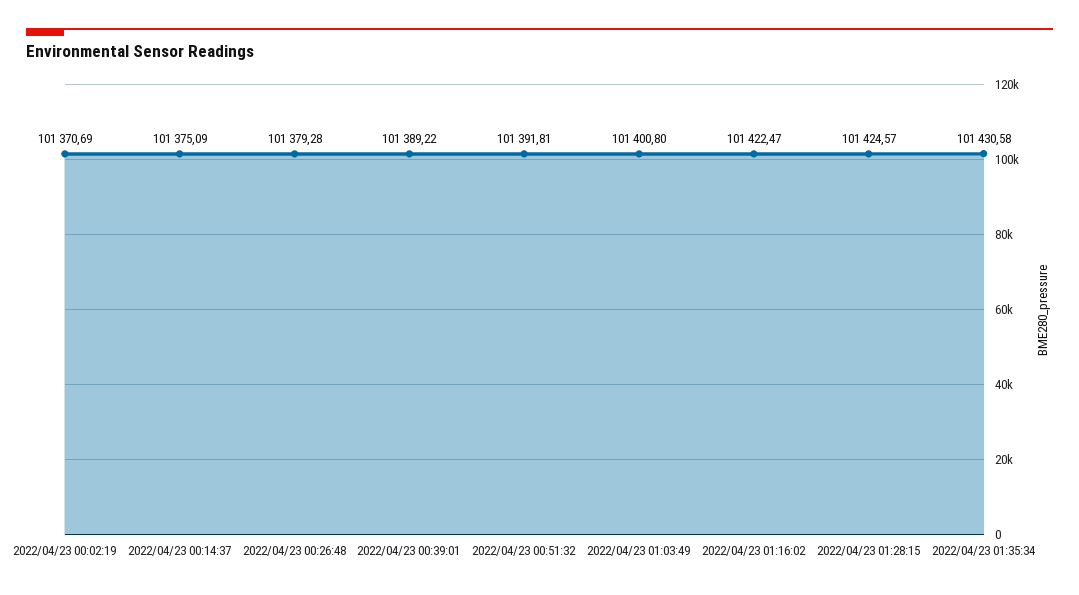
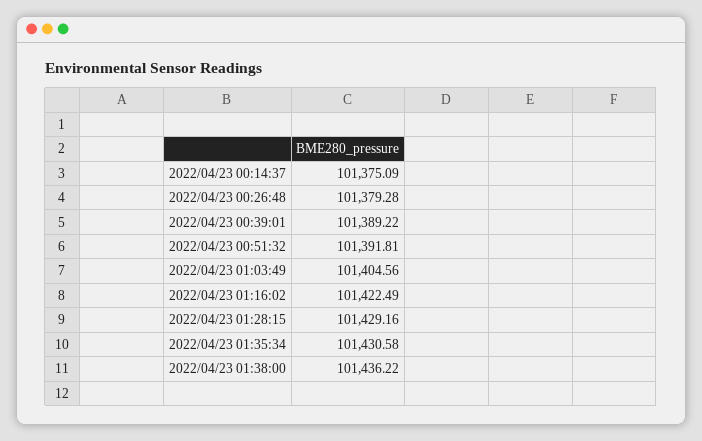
2022/04/23 00:02:19: 101370.69 -> none
2022/04/23 01:03:49: 101400.8 -> 101404.56
2022/04/23 01:16:02: 101422.47 -> 101422.49
2022/04/23 01:28:15: 101424.57 -> 101429.16
2022/04/23 01:38:00: none -> 101436.22

